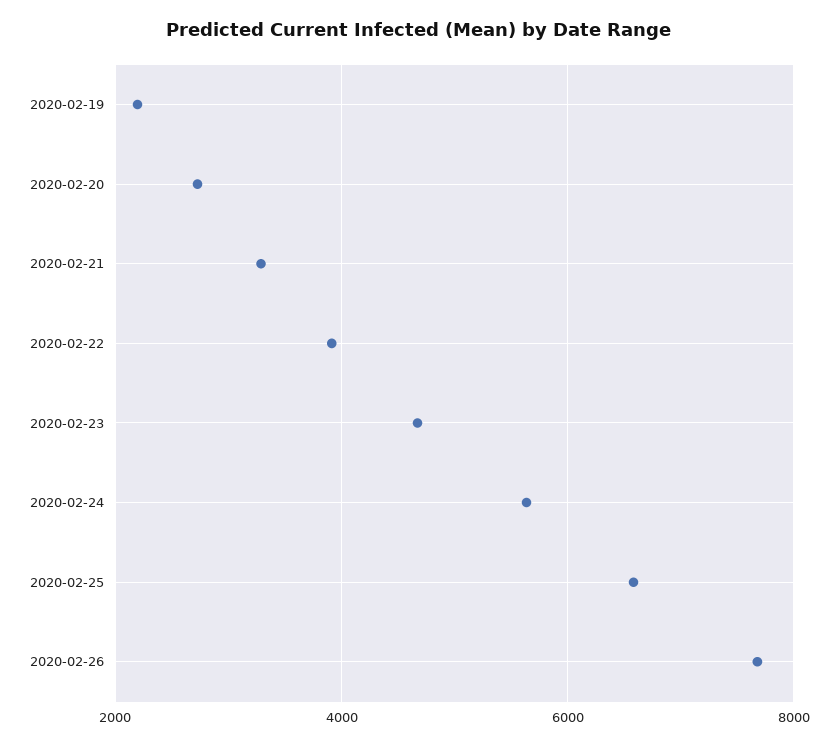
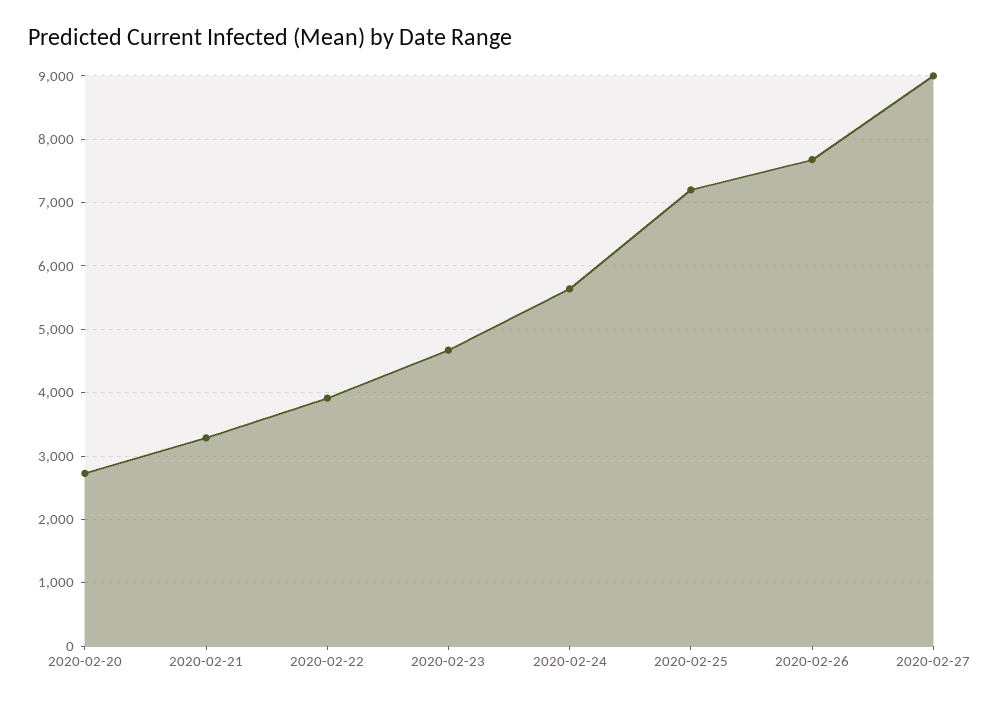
2020-02-19: 2200 -> none
2020-02-25: 6600 -> 7200
2020-02-27: none -> 9000

